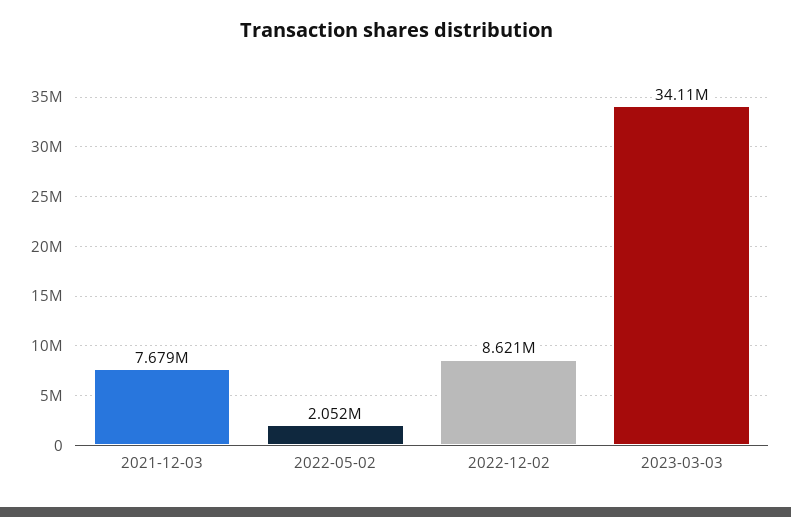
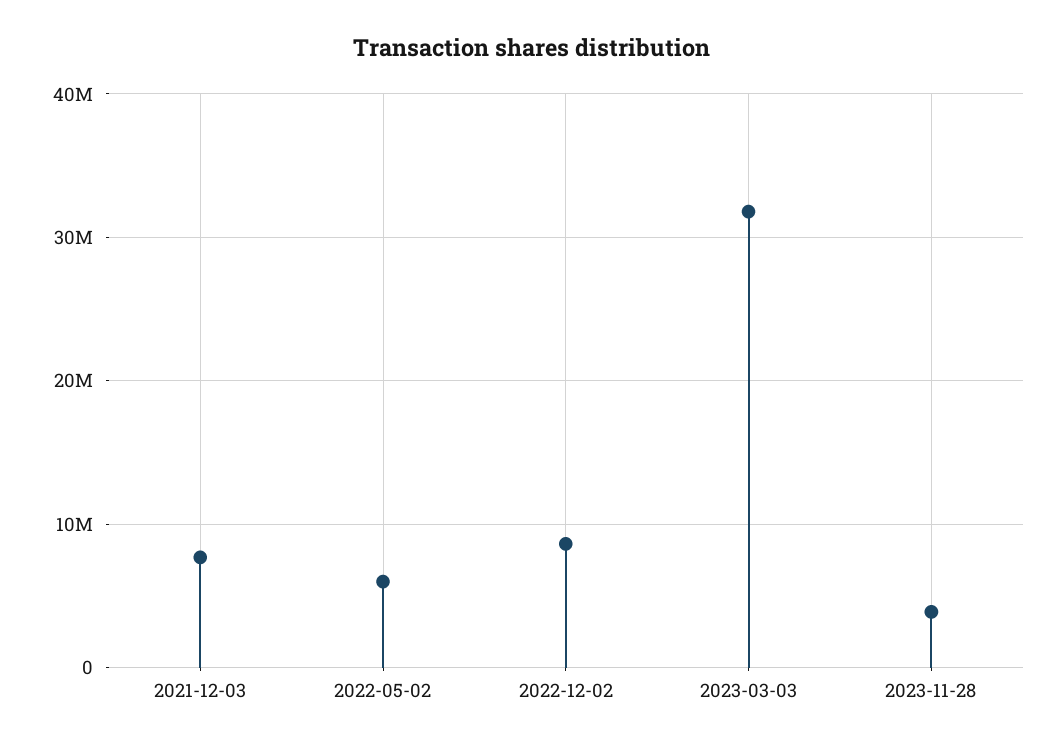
2022-05-02: 2052000 -> 6000000
2023-03-03: 34110000 -> 32000000
2023-11-28: none -> 4000000

